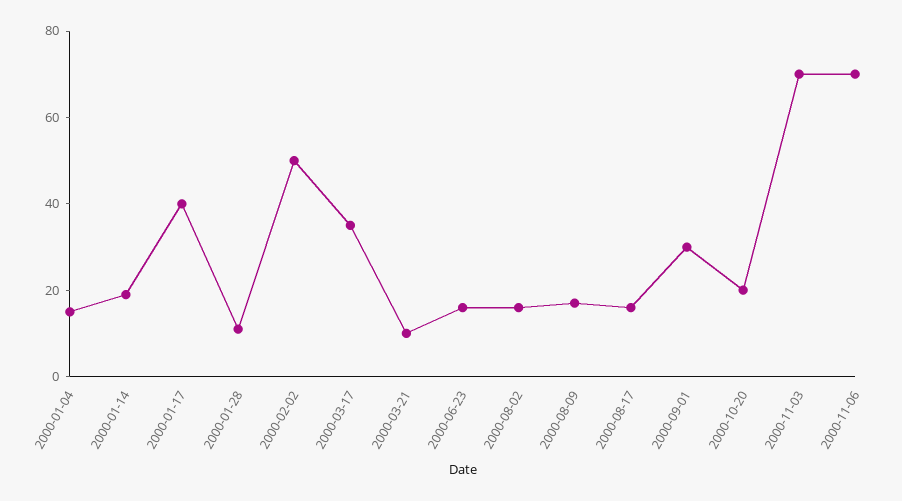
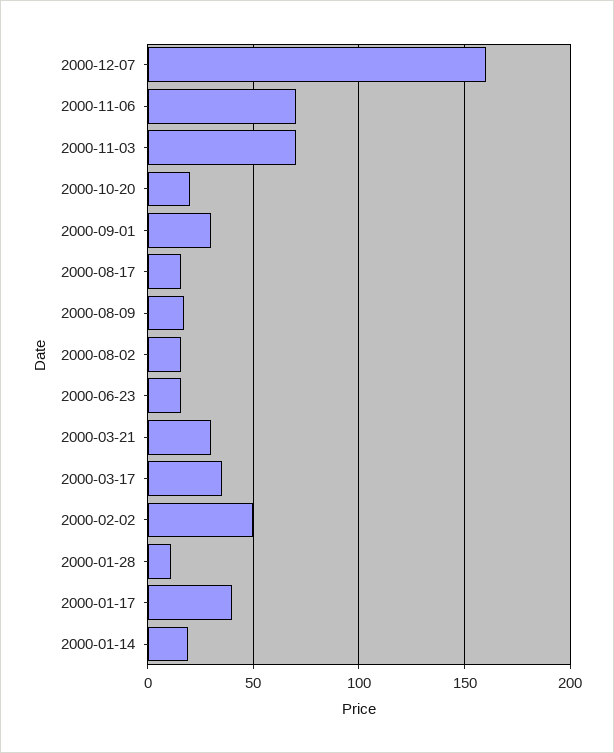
2000-01-04: 15 -> none
2000-03-21: 10 -> 30
2000-12-07: none -> 160

